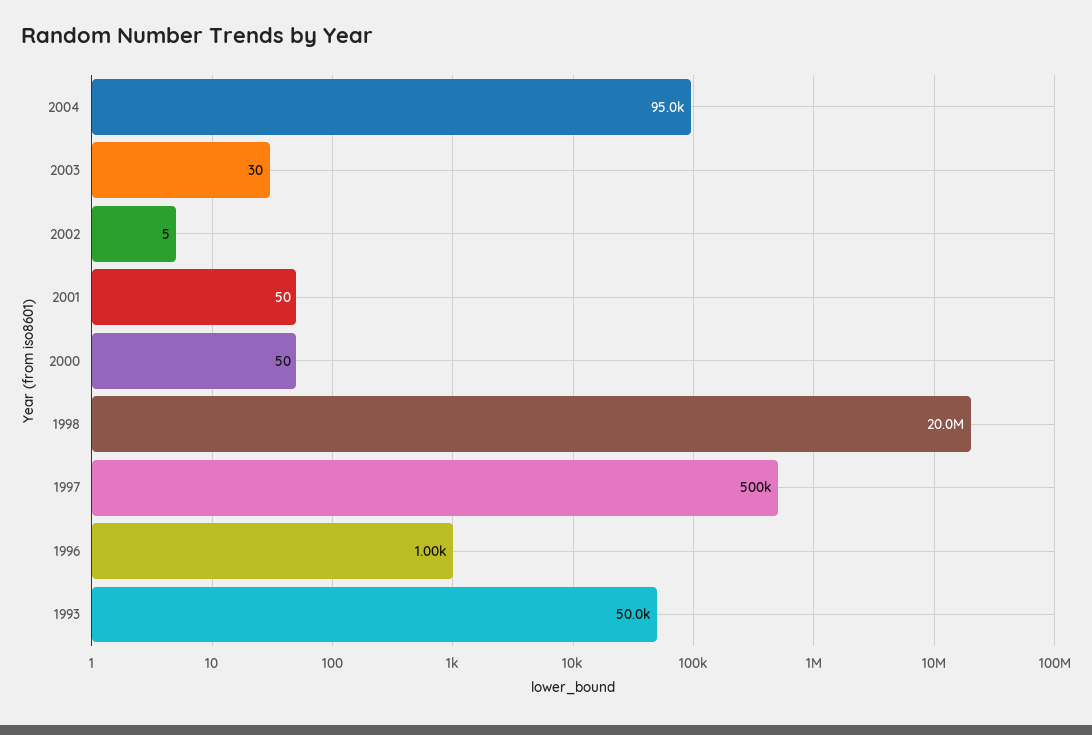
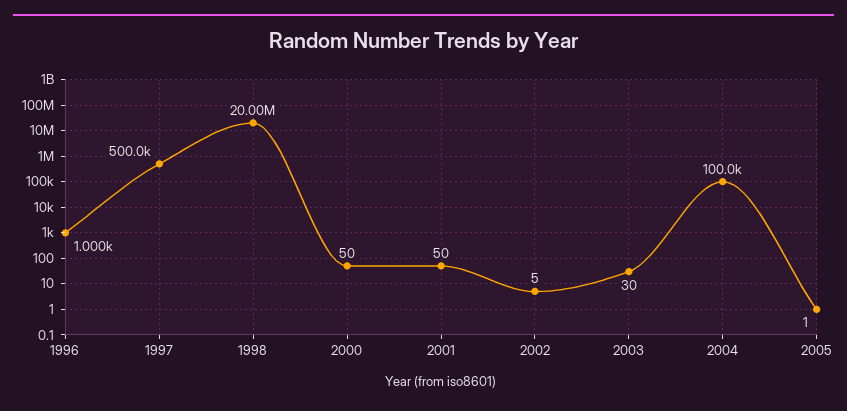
2004: 95000 -> 100000
1993: 50000 -> none
2005: none -> 1

